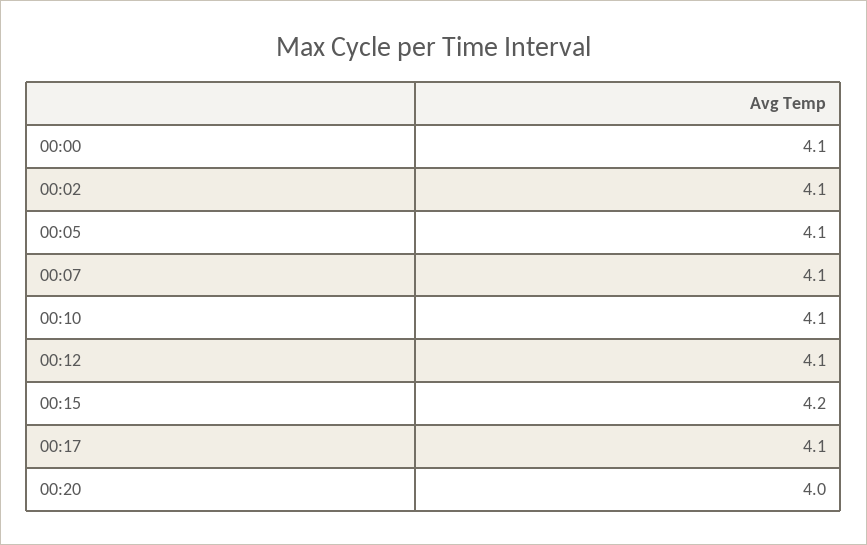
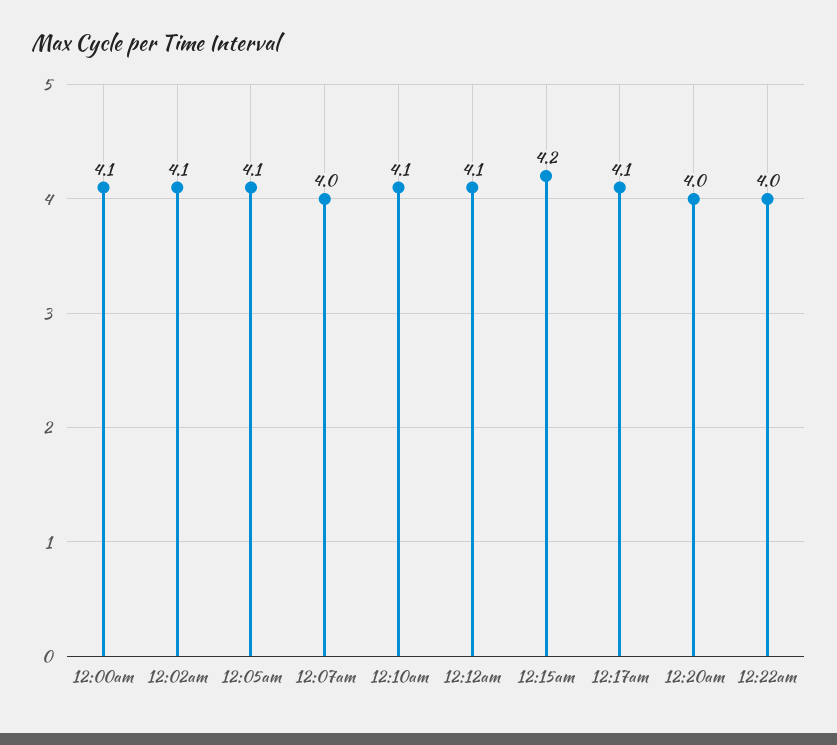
00:07: 4.1 -> 4
12:22am: none -> 4

